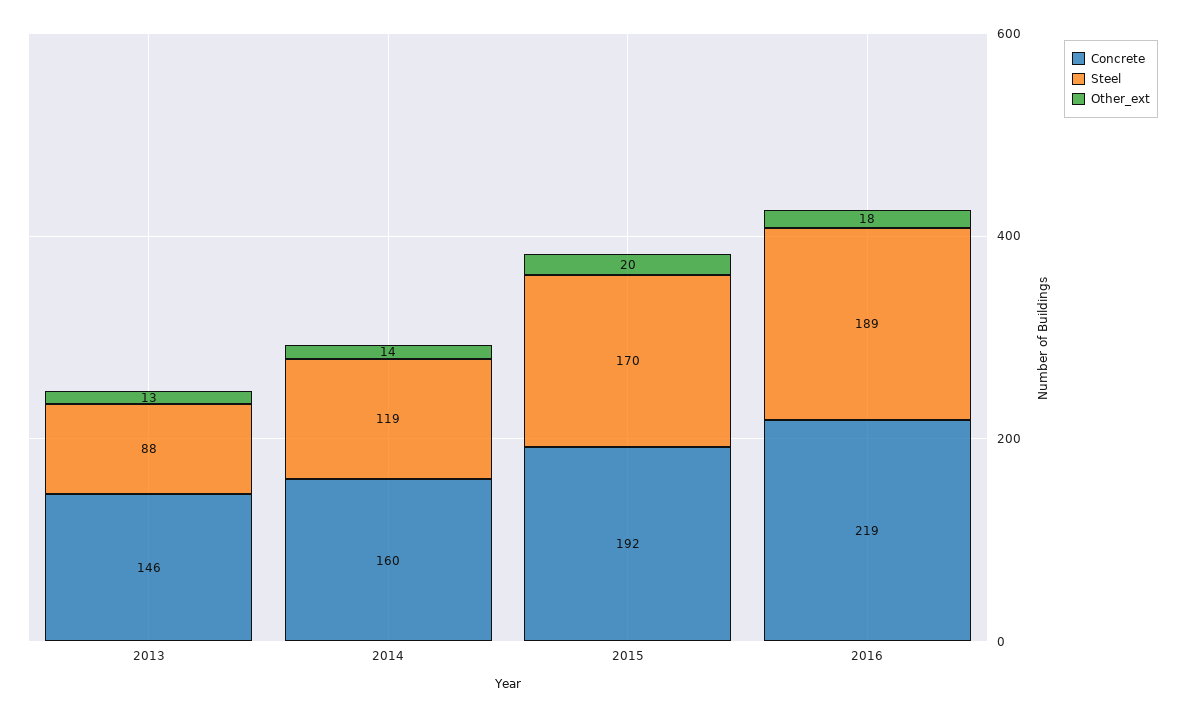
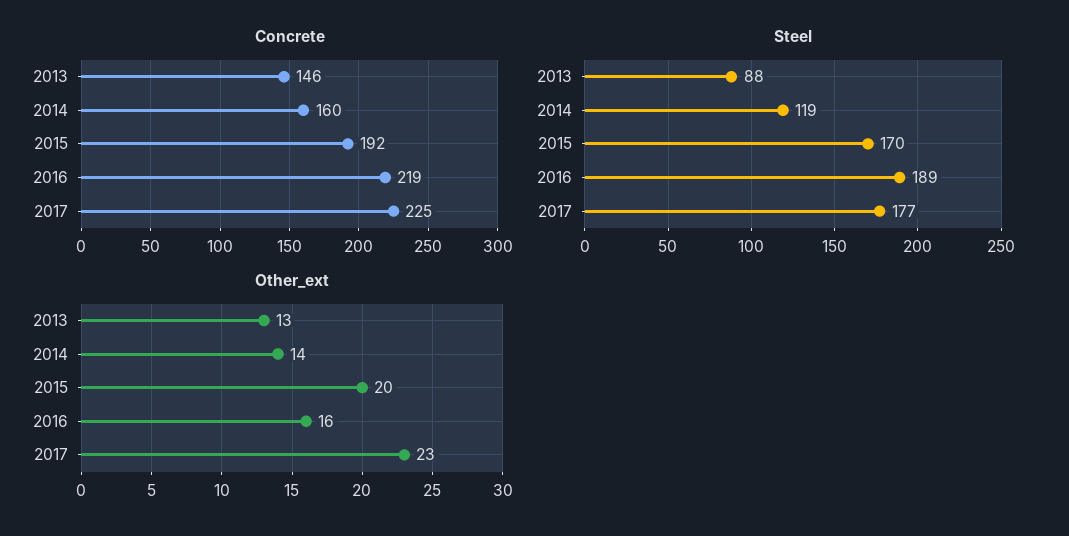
Other_ext, 2016: 18 -> 16
Concrete, 2017: none -> 225
Steel, 2017: none -> 177
Other_ext, 2017: none -> 23

